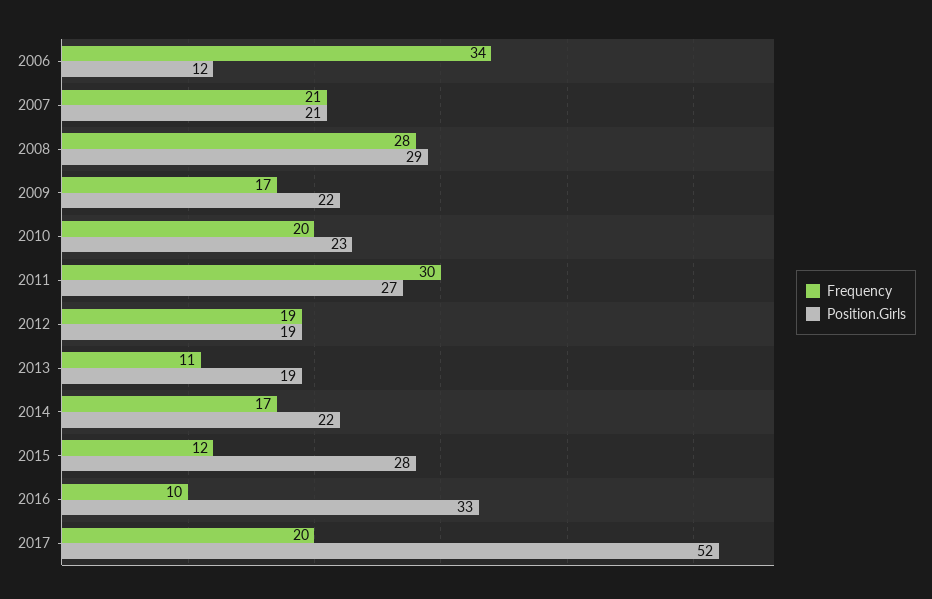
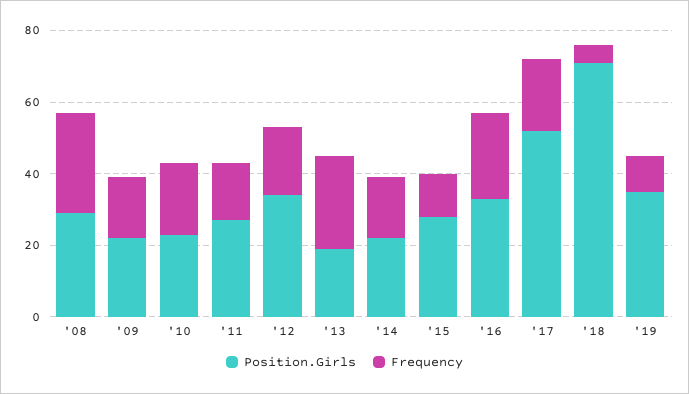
Frequency, 2006: 34 -> none
Position.Girls, 2006: 12 -> none
Frequency, 2007: 21 -> none
Position.Girls, 2007: 21 -> none
Frequency, 2011: 30 -> 15
Position.Girls, 2012: 19 -> 35
Frequency, 2013: 11 -> 25
Frequency, 2016: 10 -> 25
Position.Girls, '18: none -> 70
Frequency, '18: none -> 5
Position.Girls, '19: none -> 35
Frequency, '19: none -> 10

